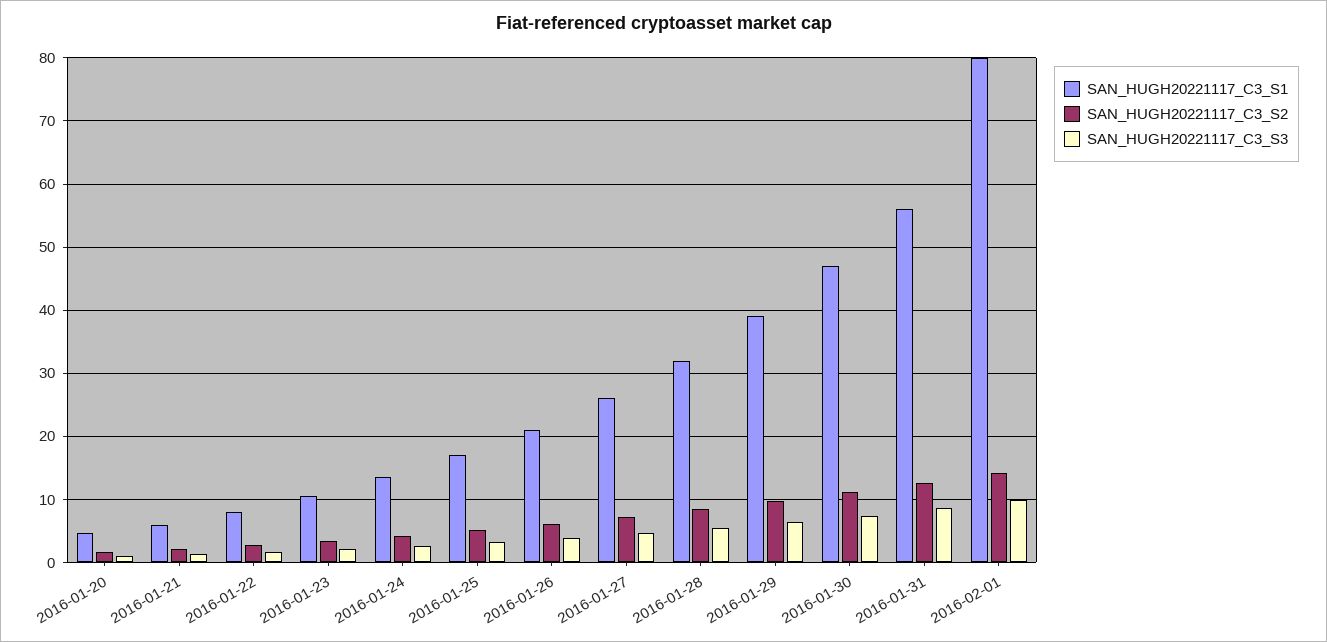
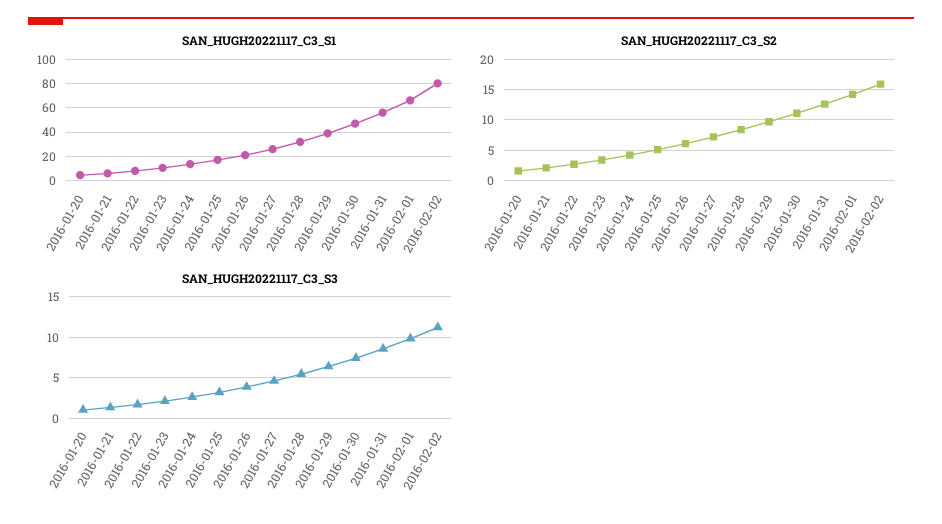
SAN_HUGH20221117_C3_S1, 2016-02-01: 80 -> 65
SAN_HUGH20221117_C3_S1, 2016-02-02: none -> 80
SAN_HUGH20221117_C3_S2, 2016-02-02: none -> 16
SAN_HUGH20221117_C3_S3, 2016-02-02: none -> 11

